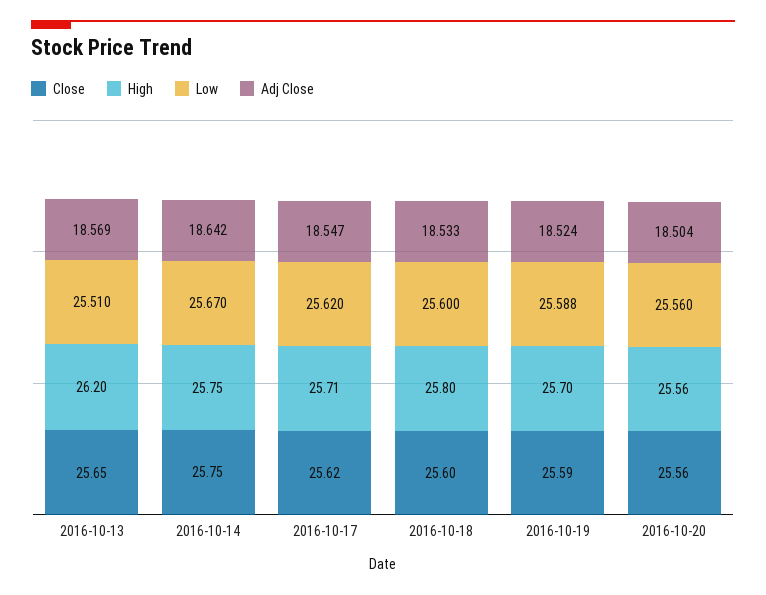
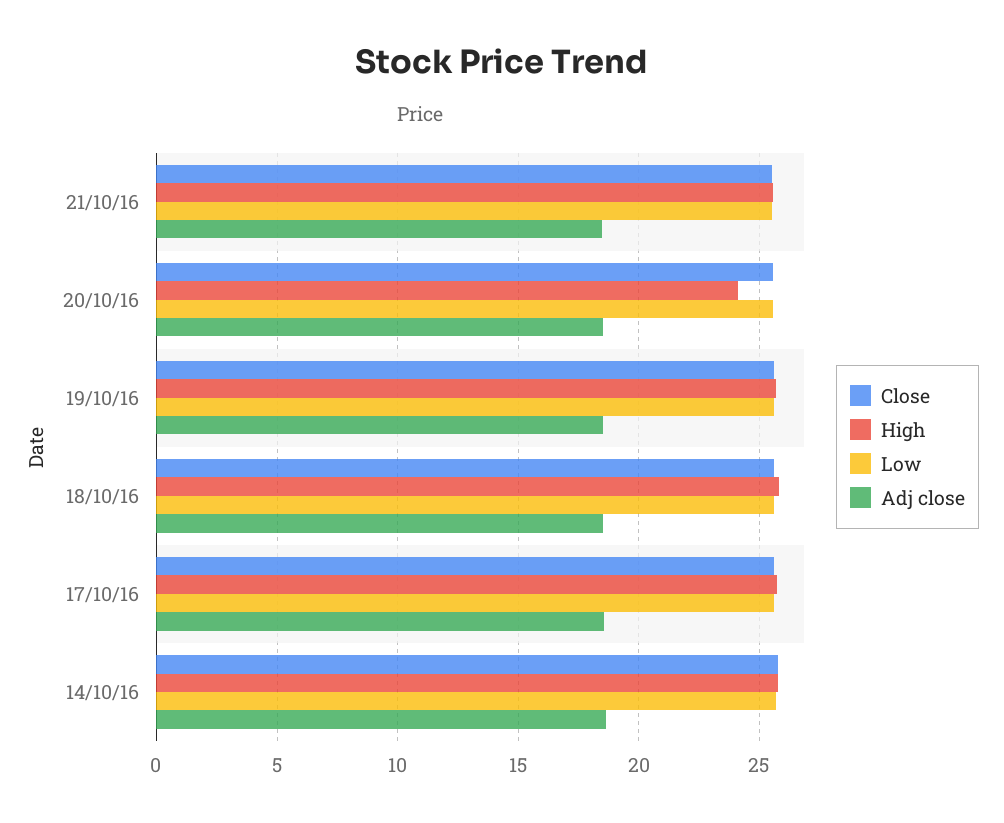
Close, 2016-10-13: 25.65 -> none
High, 2016-10-13: 26.2 -> none
Low, 2016-10-13: 25.51 -> none
Adj Close, 2016-10-13: 18.569 -> none
High, 2016-10-20: 25.56 -> 24
Close, 21/10/16: none -> 25.5
High, 21/10/16: none -> 25.5
Low, 21/10/16: none -> 25.5
Adj Close, 21/10/16: none -> 18.5

